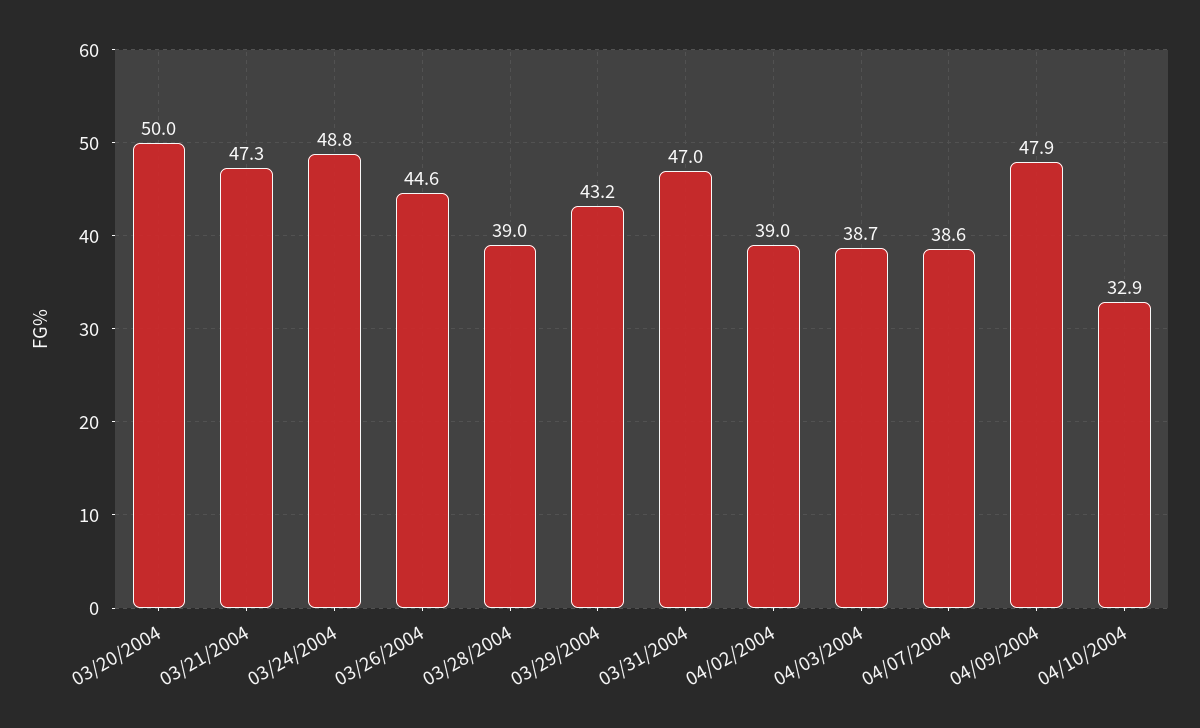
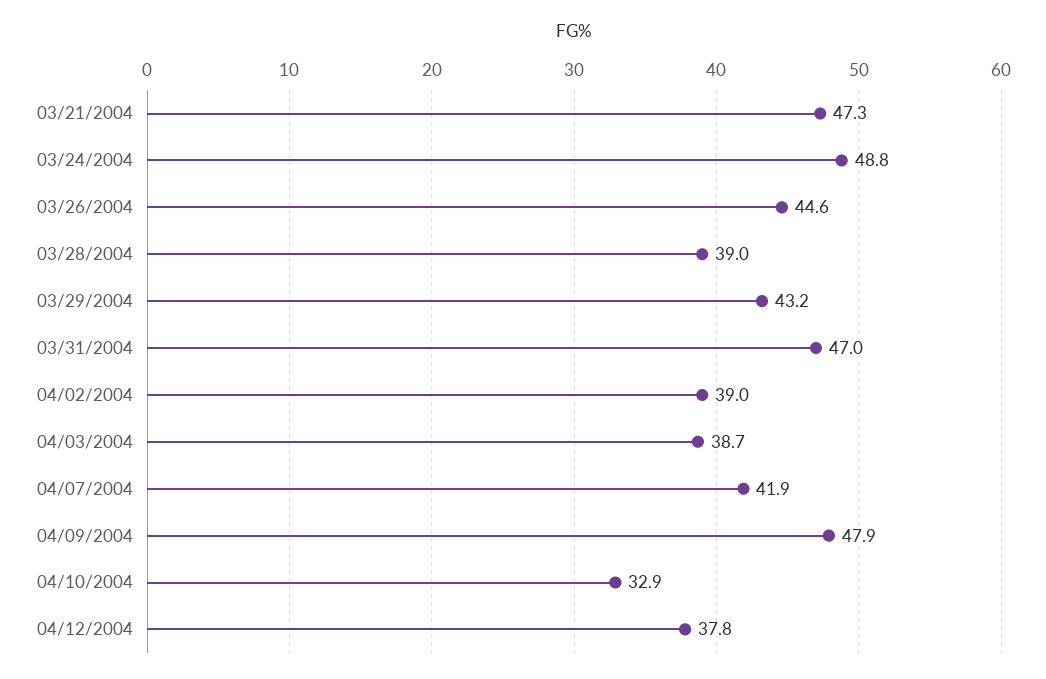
03/20/2004: 50 -> none
04/07/2004: 38.6 -> 41.9
04/12/2004: none -> 37.8

